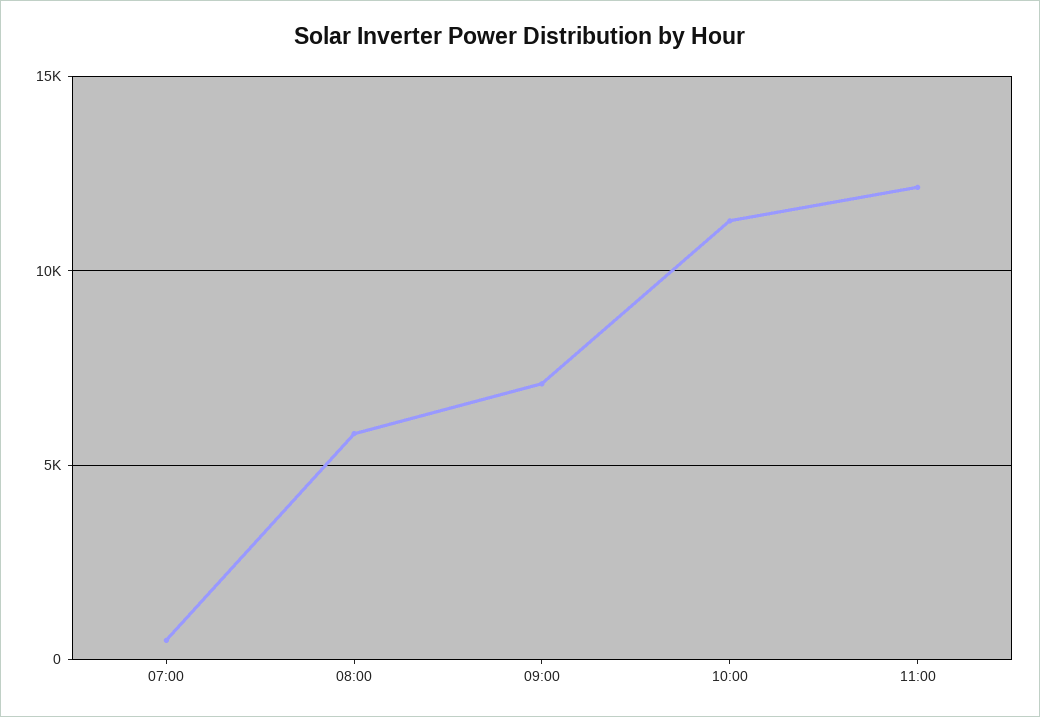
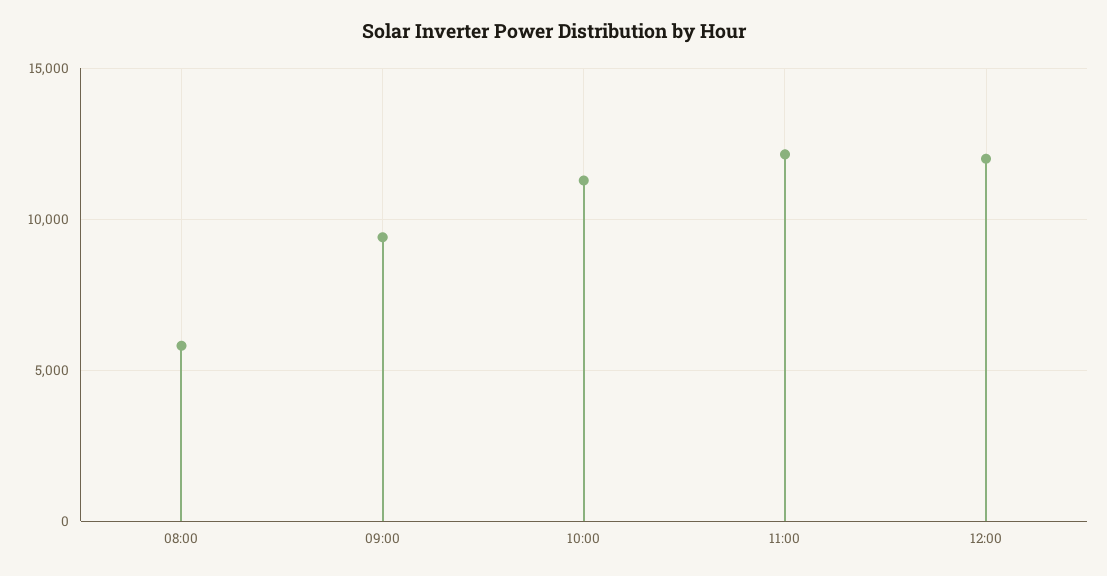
07:00: 500 -> none
09:00: 7000 -> 9500
12:00: none -> 12000

